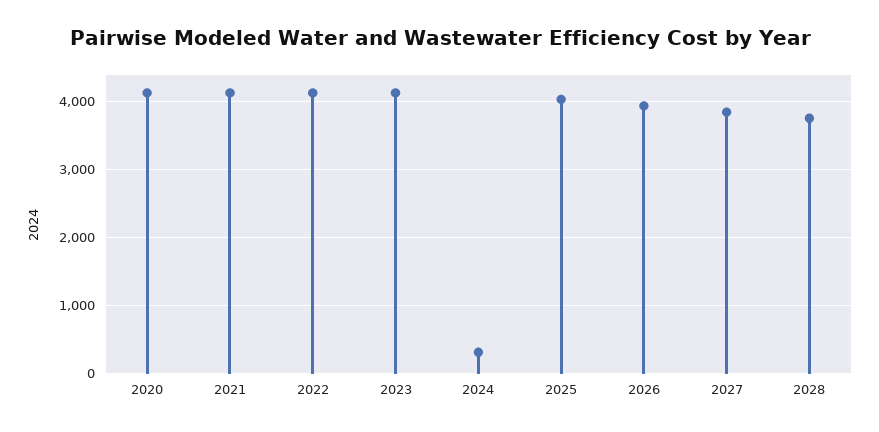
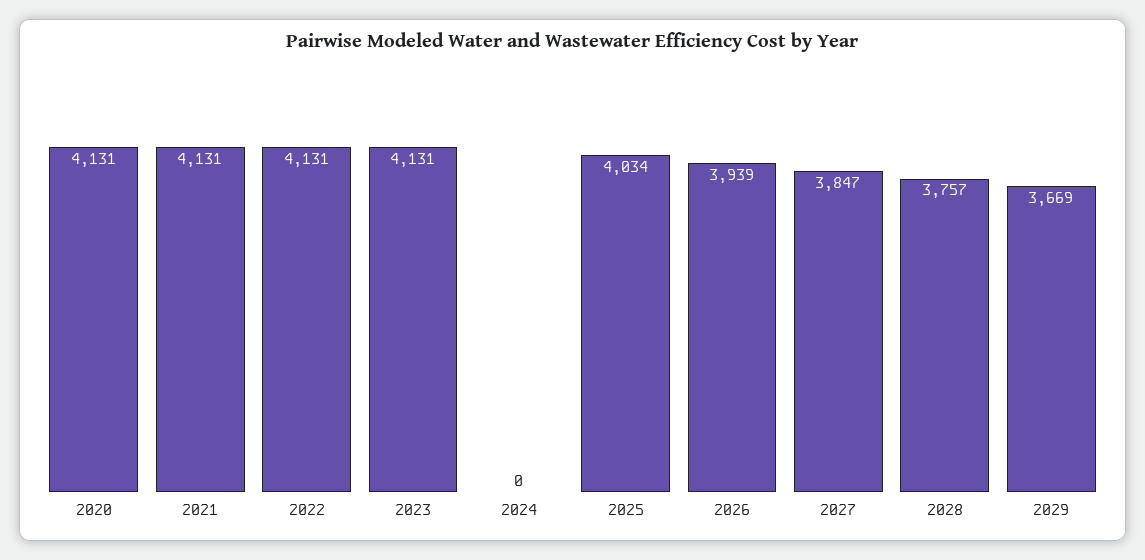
2024: 300 -> 0
2029: none -> 3669

